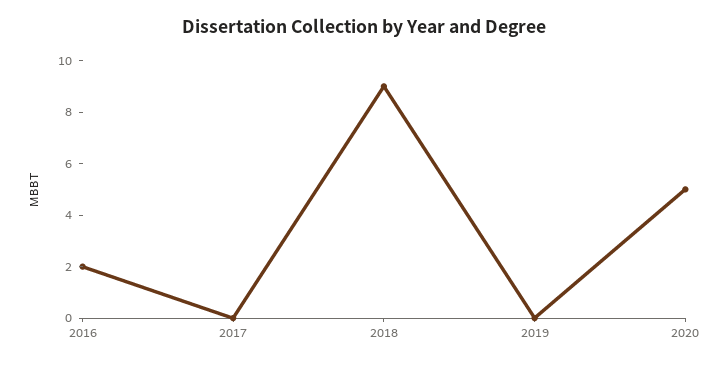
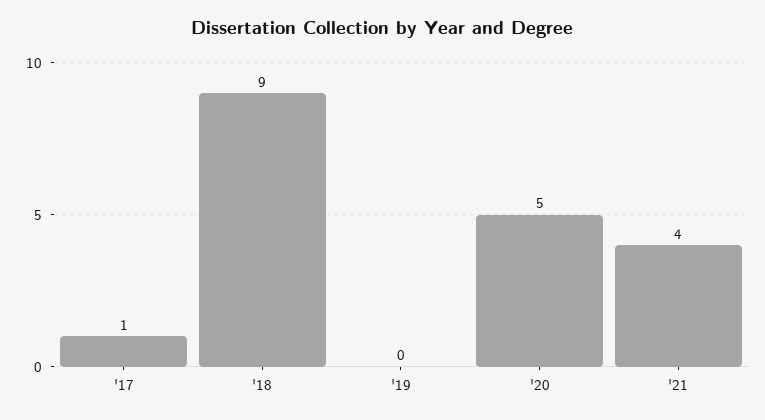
2016: 2 -> none
2017: 0 -> 1
'21: none -> 4

